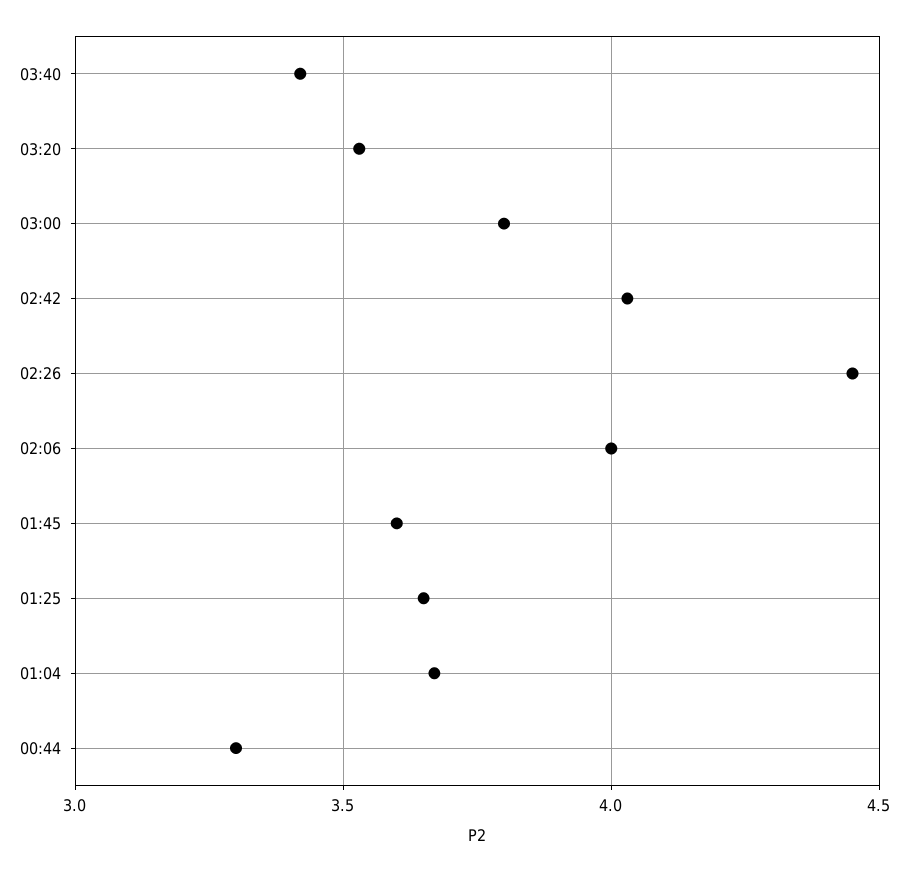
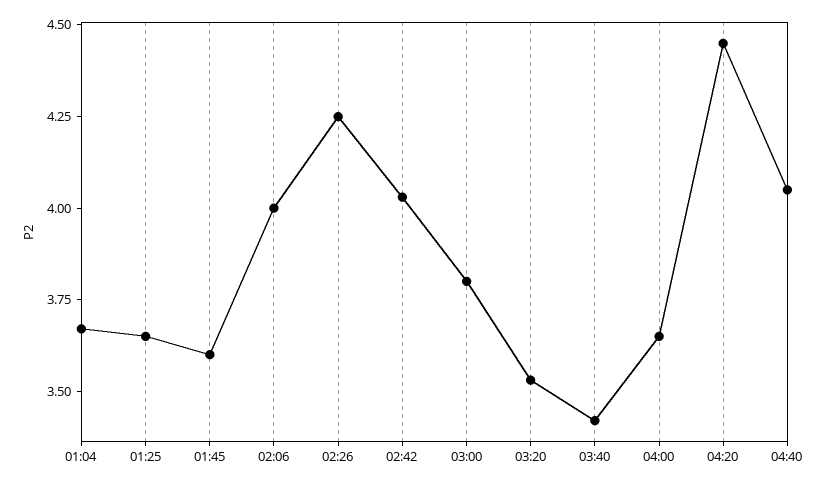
02:26: 4.45 -> 4.25
00:44: 3.3 -> none
04:00: none -> 3.65
04:20: none -> 4.45
04:40: none -> 4.05

